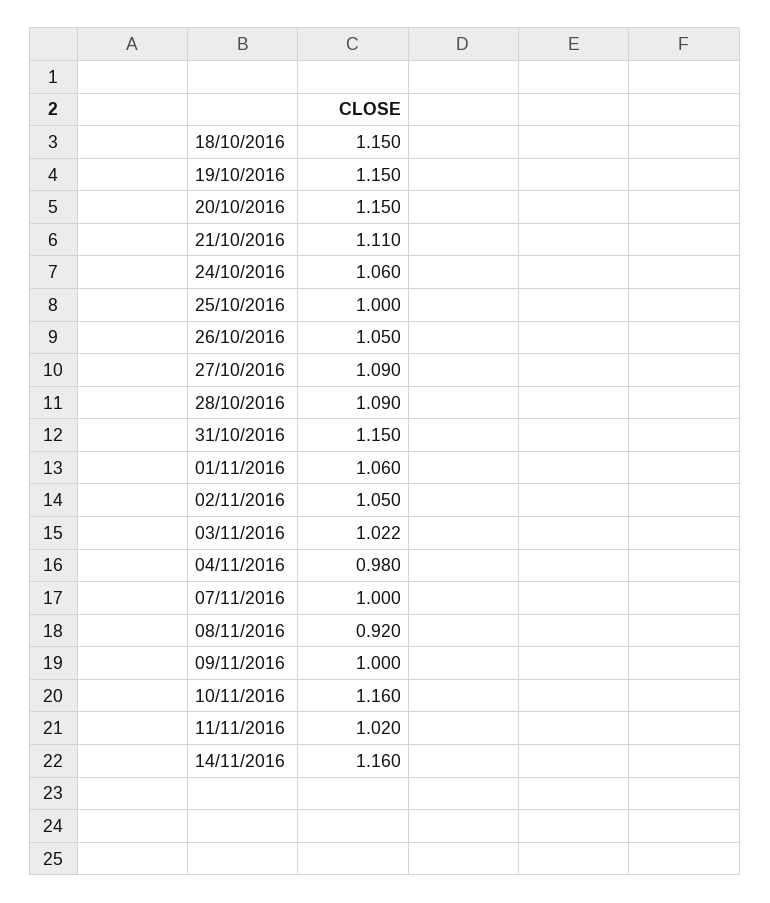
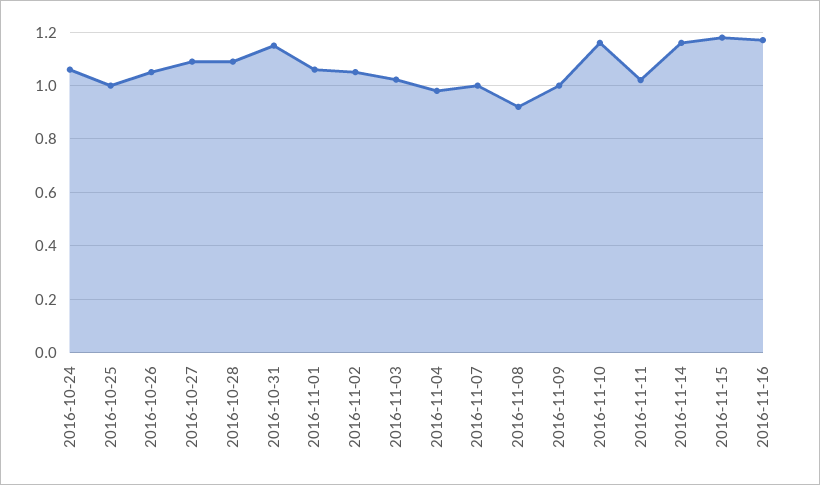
18/10/2016: 1.15 -> none
19/10/2016: 1.15 -> none
20/10/2016: 1.15 -> none
21/10/2016: 1.11 -> none
2016-11-15: none -> 1.175
2016-11-16: none -> 1.175

